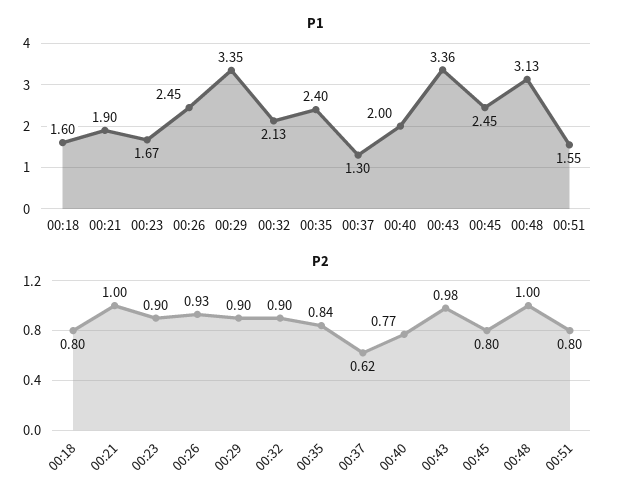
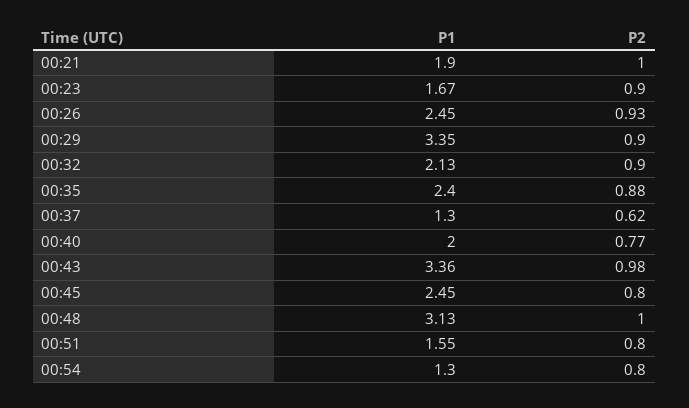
P1, 00:18: 1.6 -> none
P2, 00:18: 0.8 -> none
P2, 00:35: 0.84 -> 0.88
P1, 00:54: none -> 1.3
P2, 00:54: none -> 0.8

